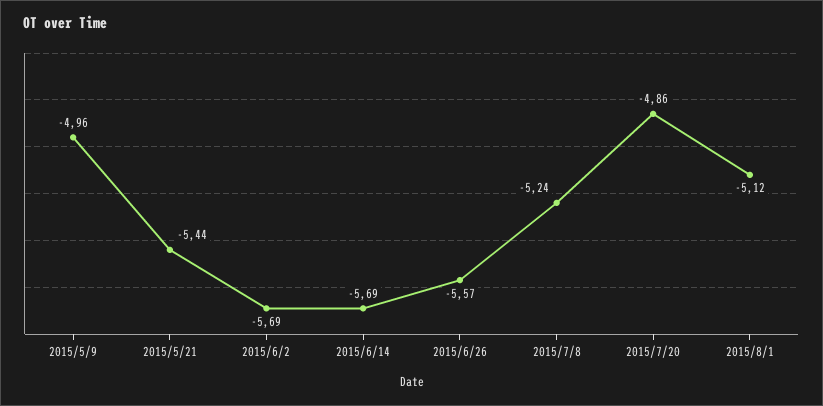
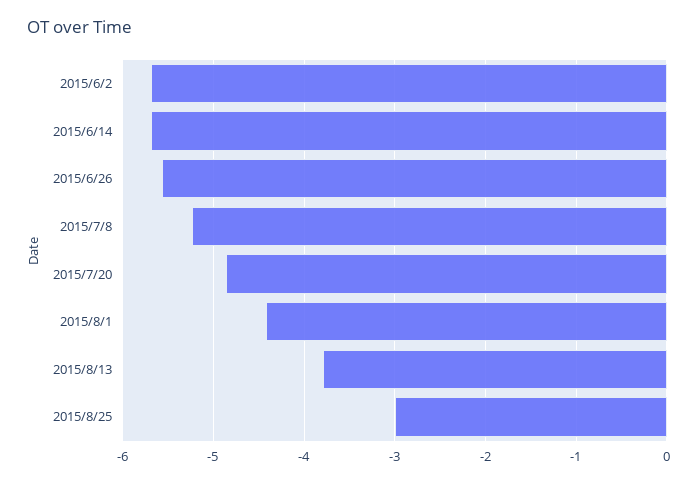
2015/5/9: -4.96 -> none
2015/5/21: -5.44 -> none
2015/8/1: -5.12 -> -4.4
2015/8/13: none -> -3.8
2015/8/25: none -> -3

